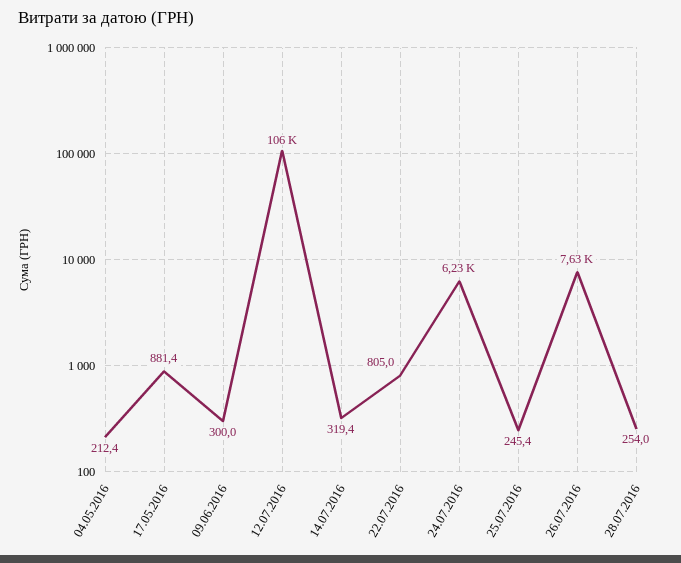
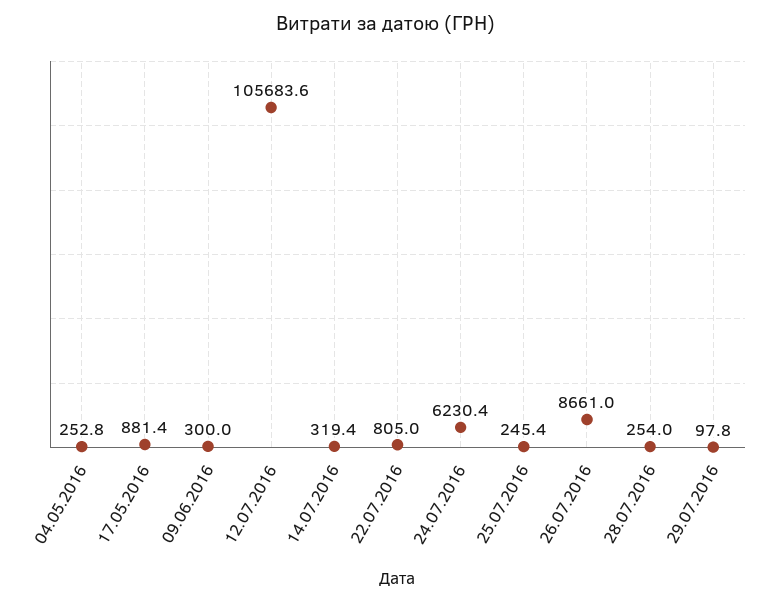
04.05.2016: 212.4 -> 252.8
26.07.2016: 7630 -> 8661
29.07.2016: none -> 97.8

